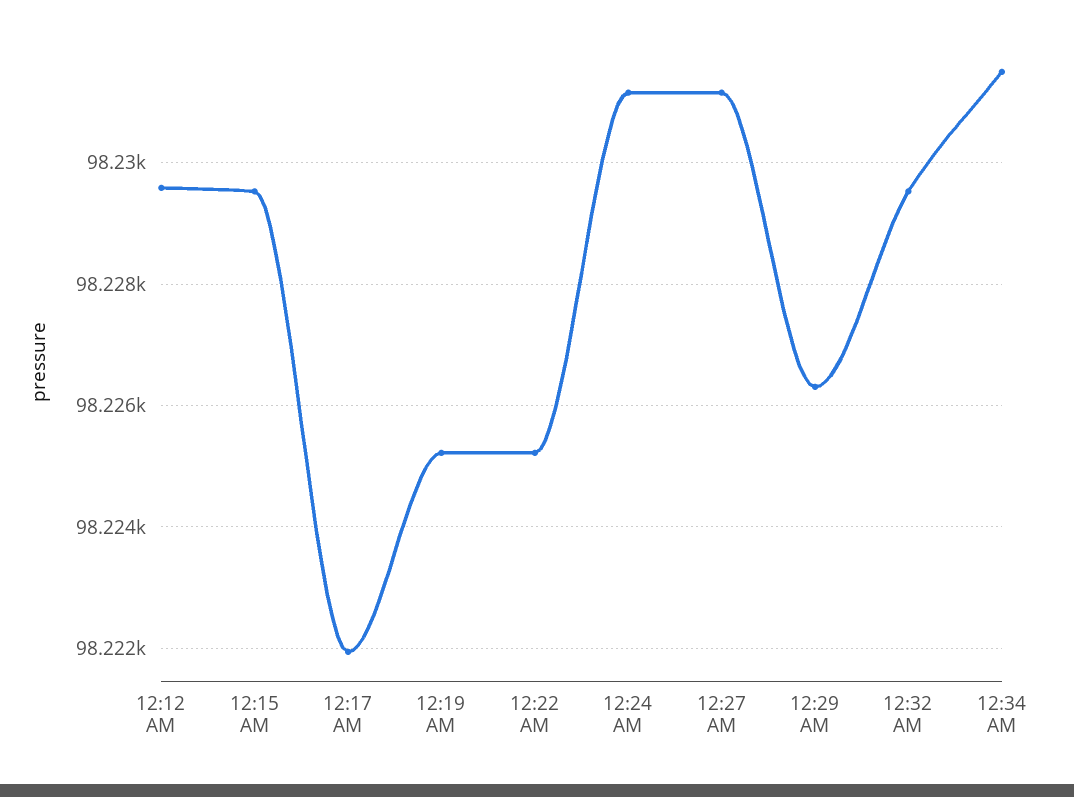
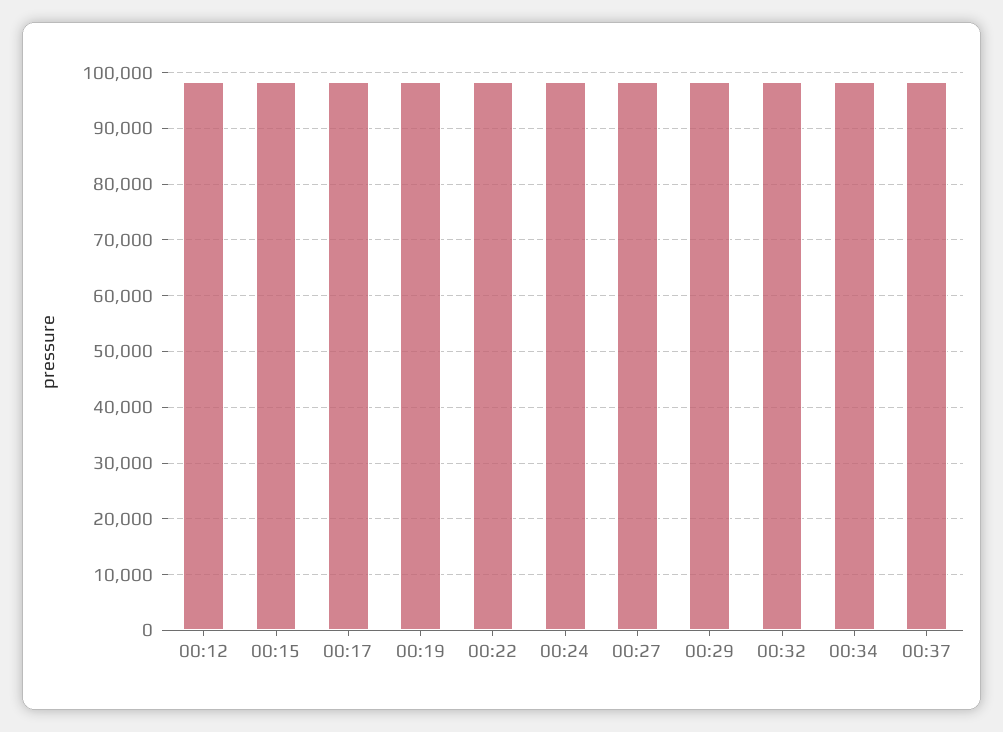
00:37: none -> 98000

